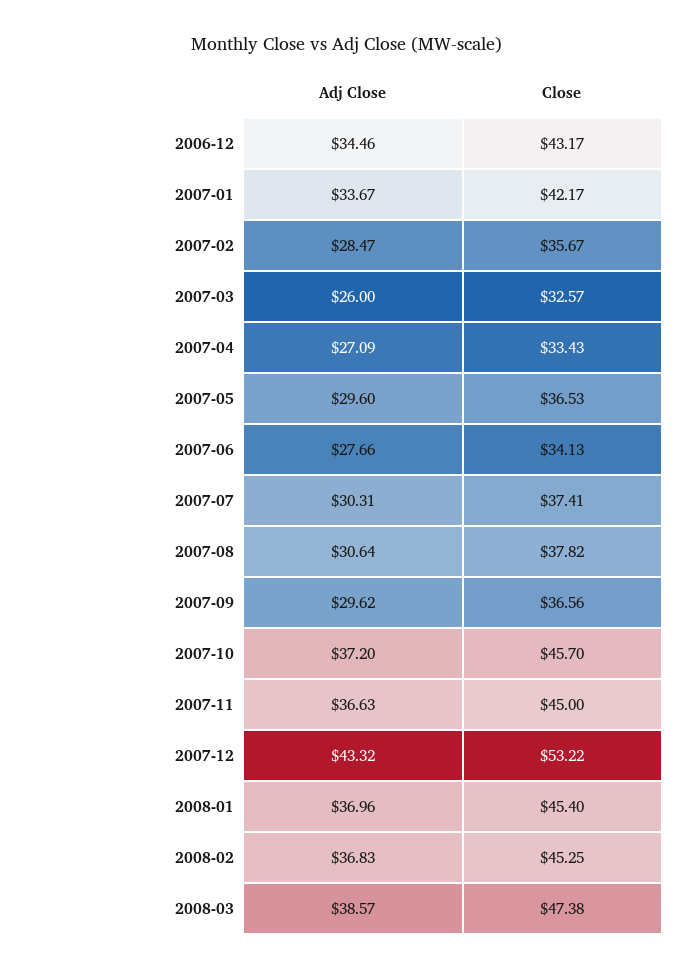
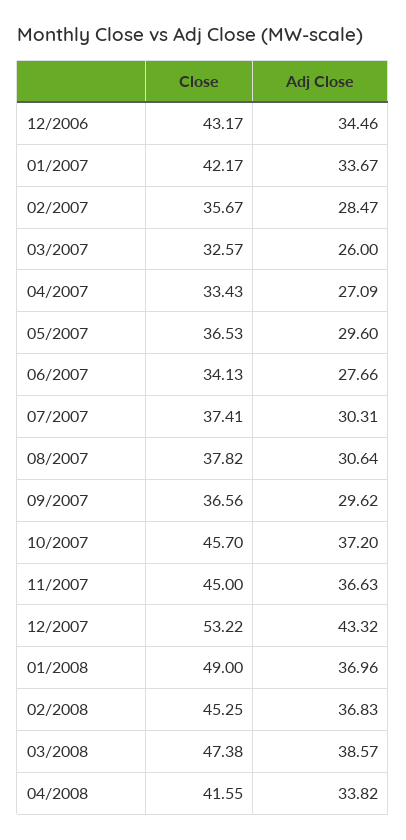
Close, 2008-01: 45.4 -> 49
Close, 04/2008: none -> 41.55
Adj Close, 04/2008: none -> 33.82

